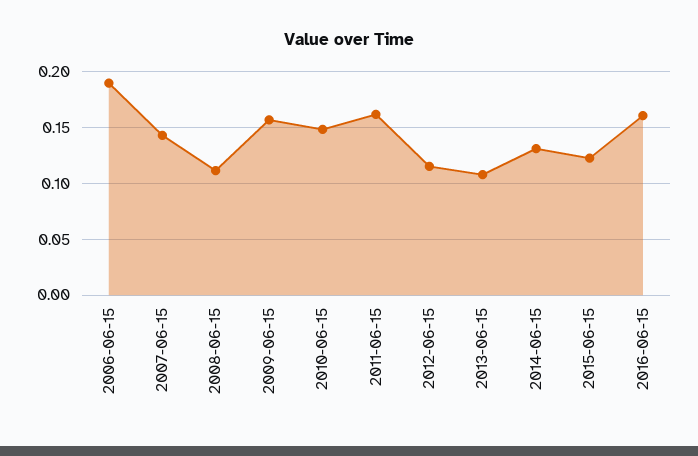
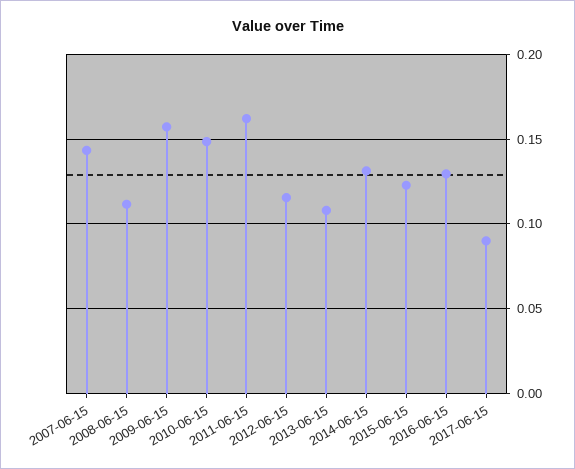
2006-06-15: 0.19 -> none
2016-06-15: 0.16 -> 0.13
2017-06-15: none -> 0.09

